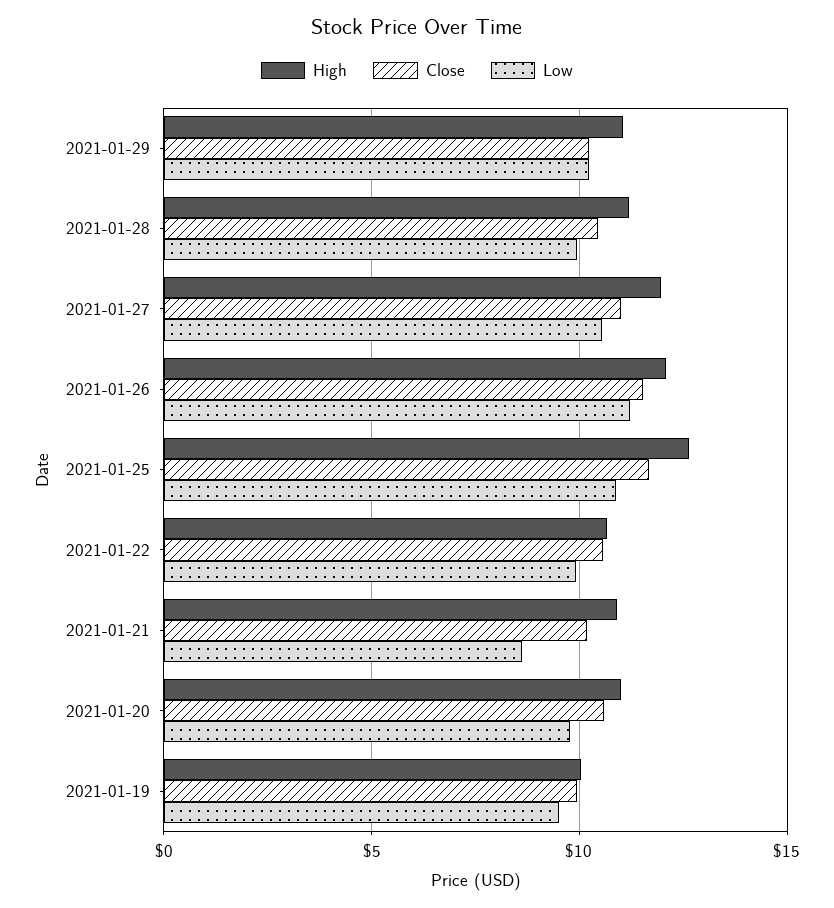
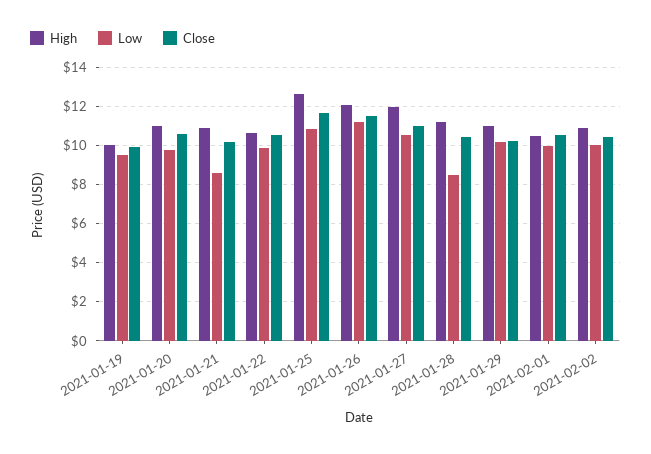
Low, 2021-01-28: 10 -> 8.5
High, 2021-02-01: none -> 10.5
Low, 2021-02-01: none -> 10
Close, 2021-02-01: none -> 10.5
High, 2021-02-02: none -> 11
Low, 2021-02-02: none -> 10
Close, 2021-02-02: none -> 10.5

